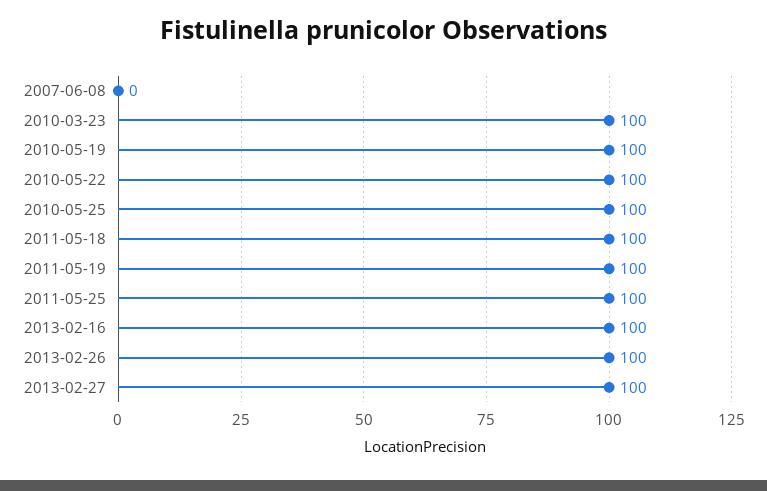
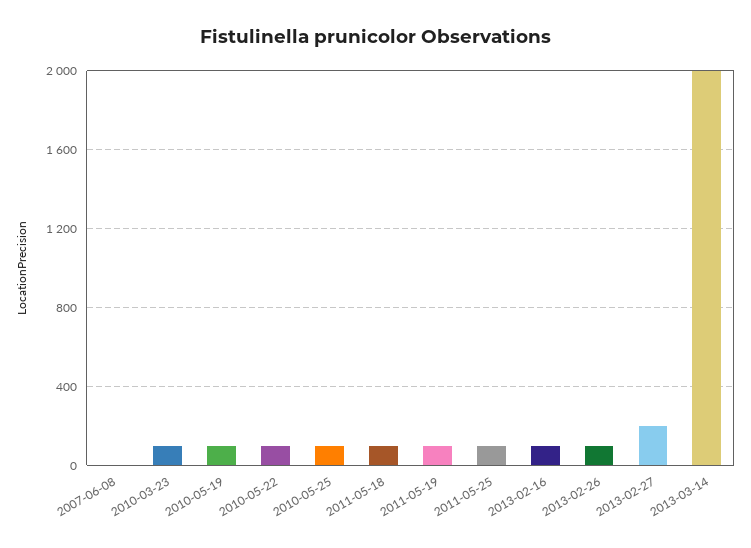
2013-02-27: 100 -> 200
2013-03-14: none -> 2000

